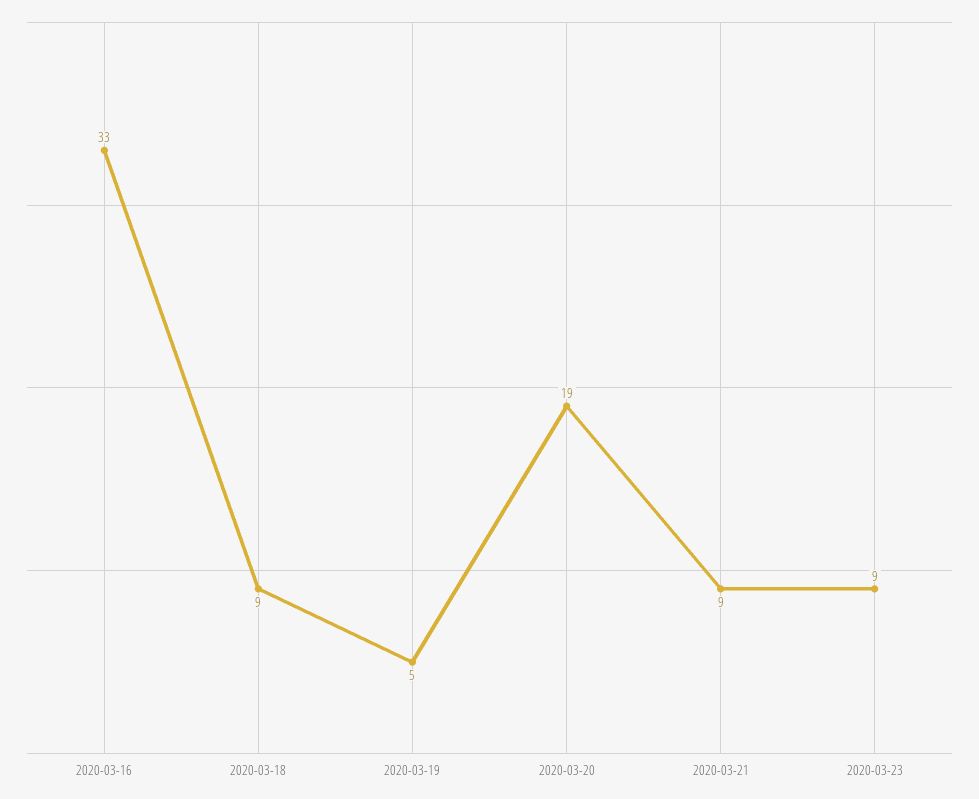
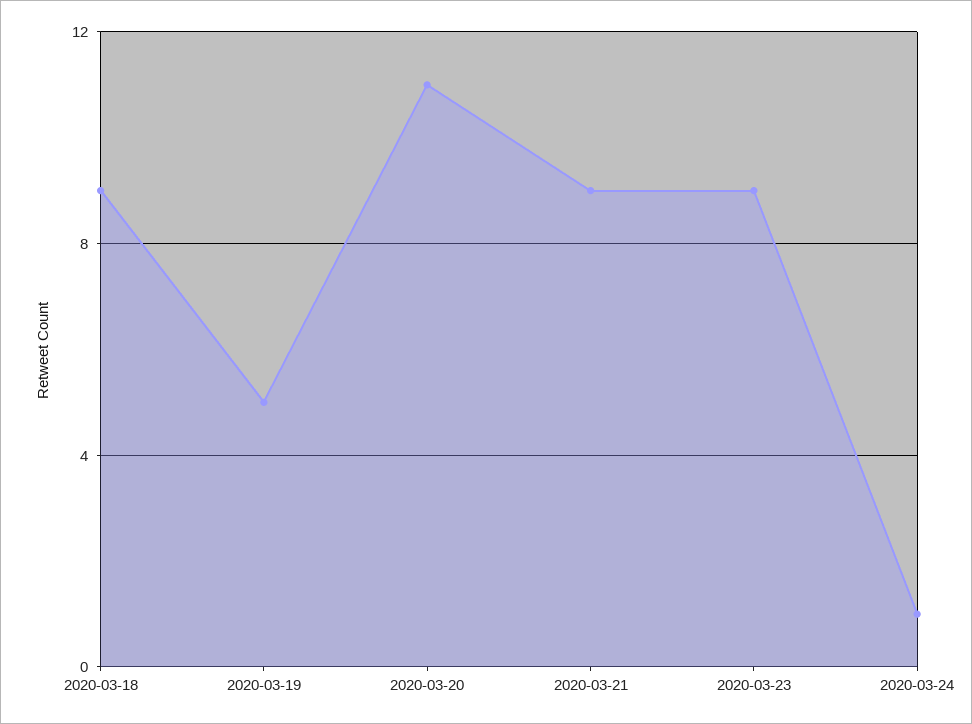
2020-03-16: 33 -> none
2020-03-20: 19 -> 11
2020-03-24: none -> 1

